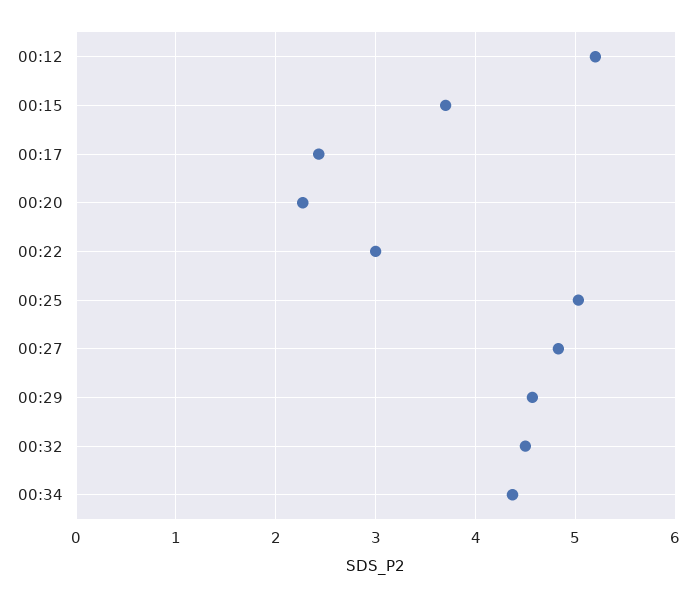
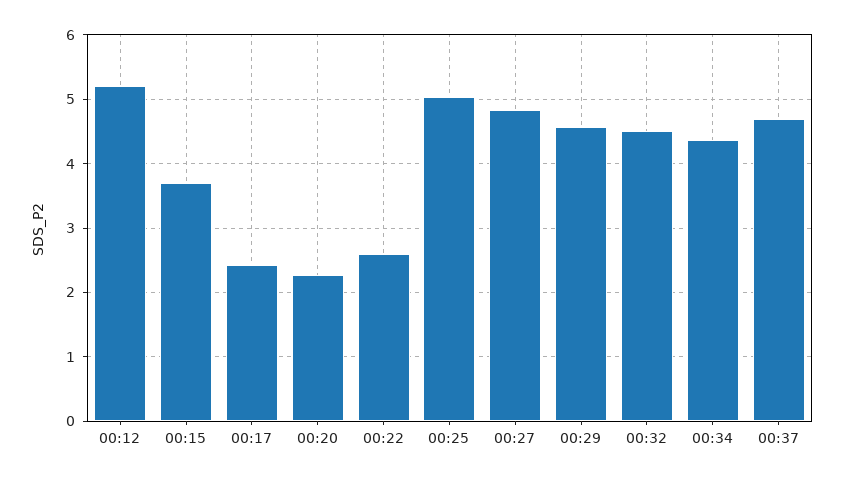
00:22: 3 -> 2.6
00:37: none -> 4.7

